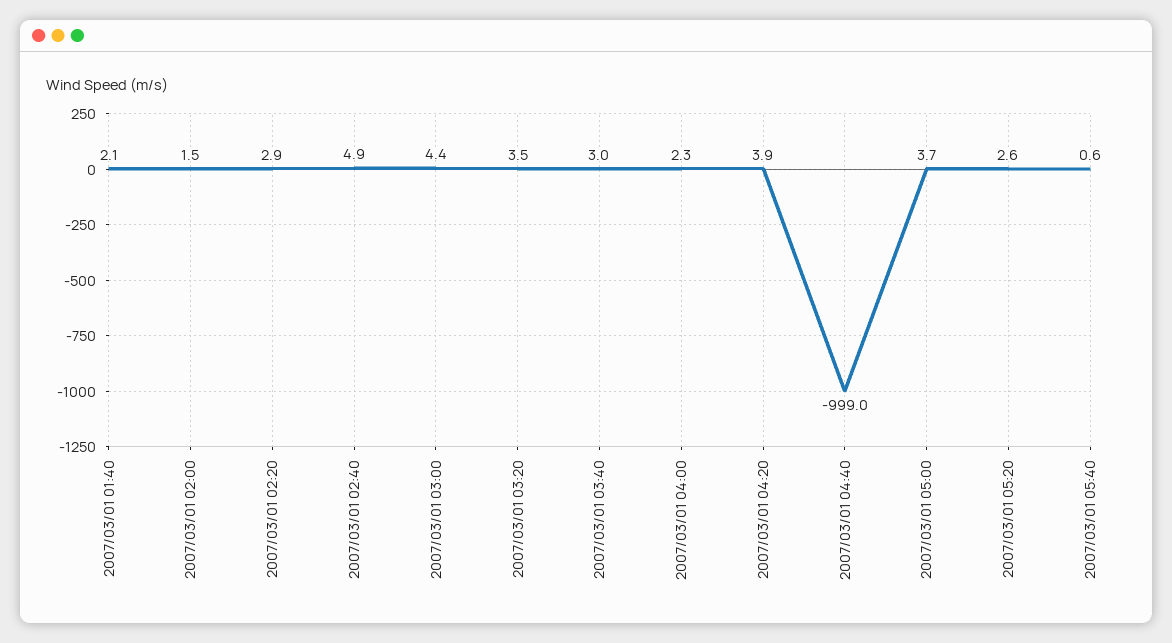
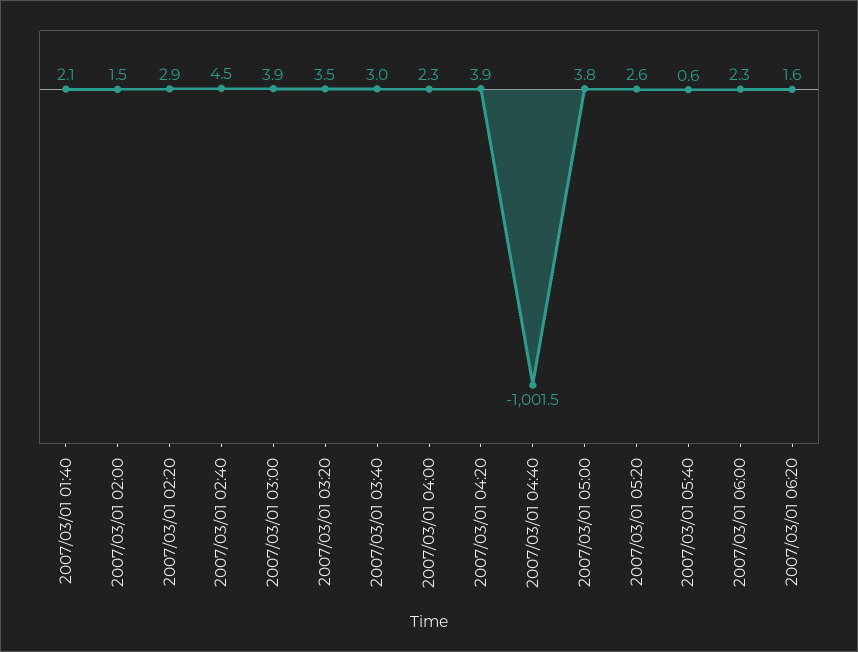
2007/03/01 02:40: 4.9 -> 4.5
2007/03/01 03:00: 4.4 -> 3.9
2007/03/01 04:40: -999 -> -1001.5
2007/03/01 05:00: 3.7 -> 3.8
2007/03/01 06:00: none -> 2.3
2007/03/01 06:20: none -> 1.6

